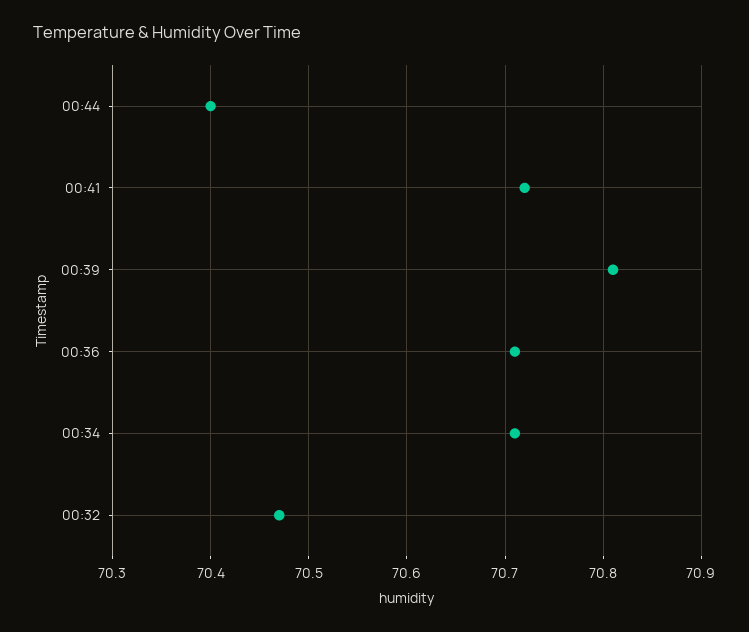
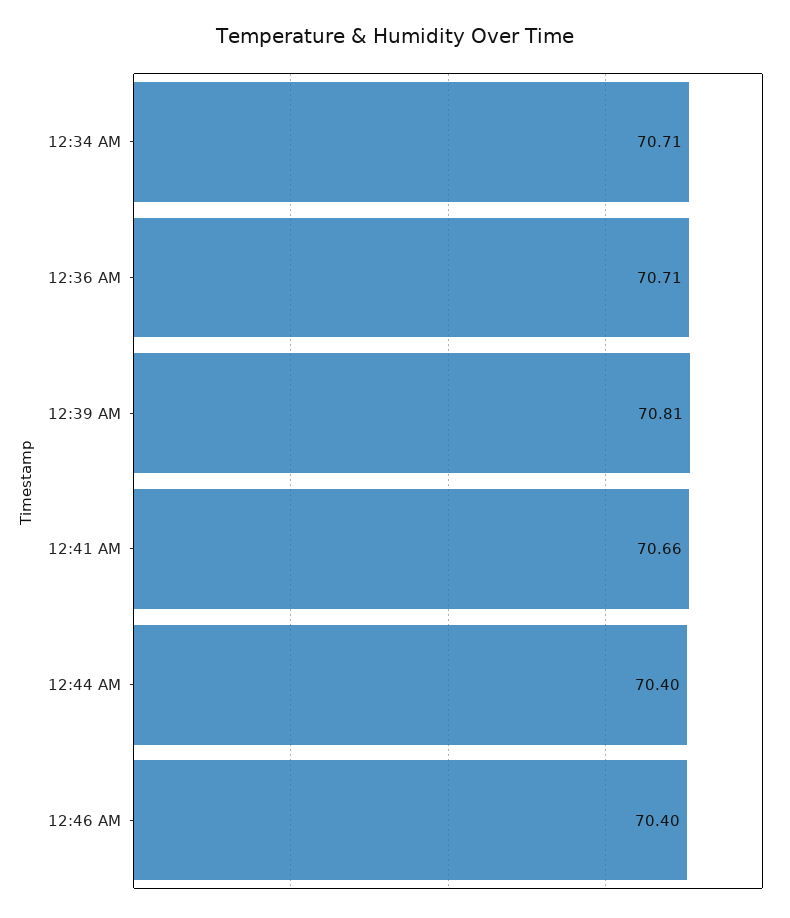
00:41: 70.72 -> 70.66
00:32: 70.47 -> none
12:46 AM: none -> 70.4

